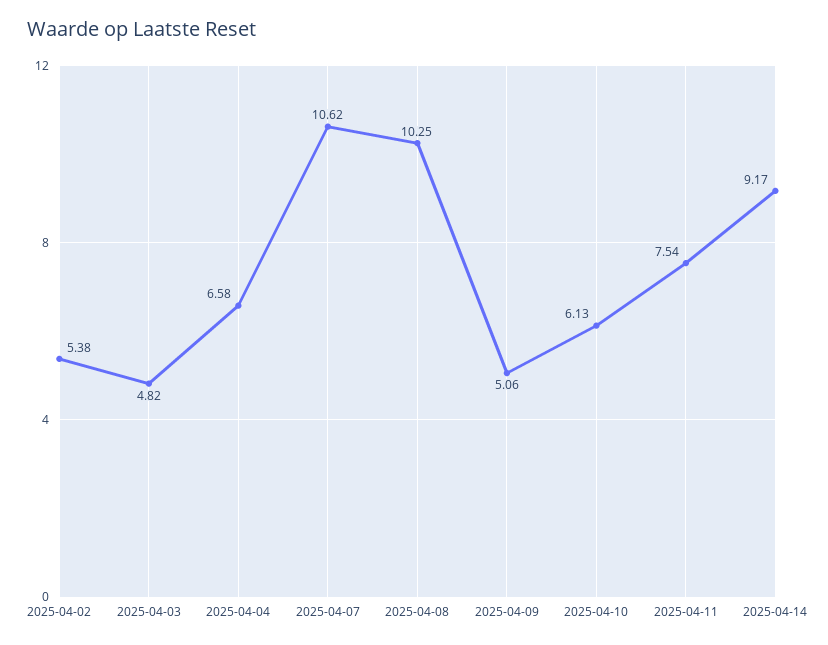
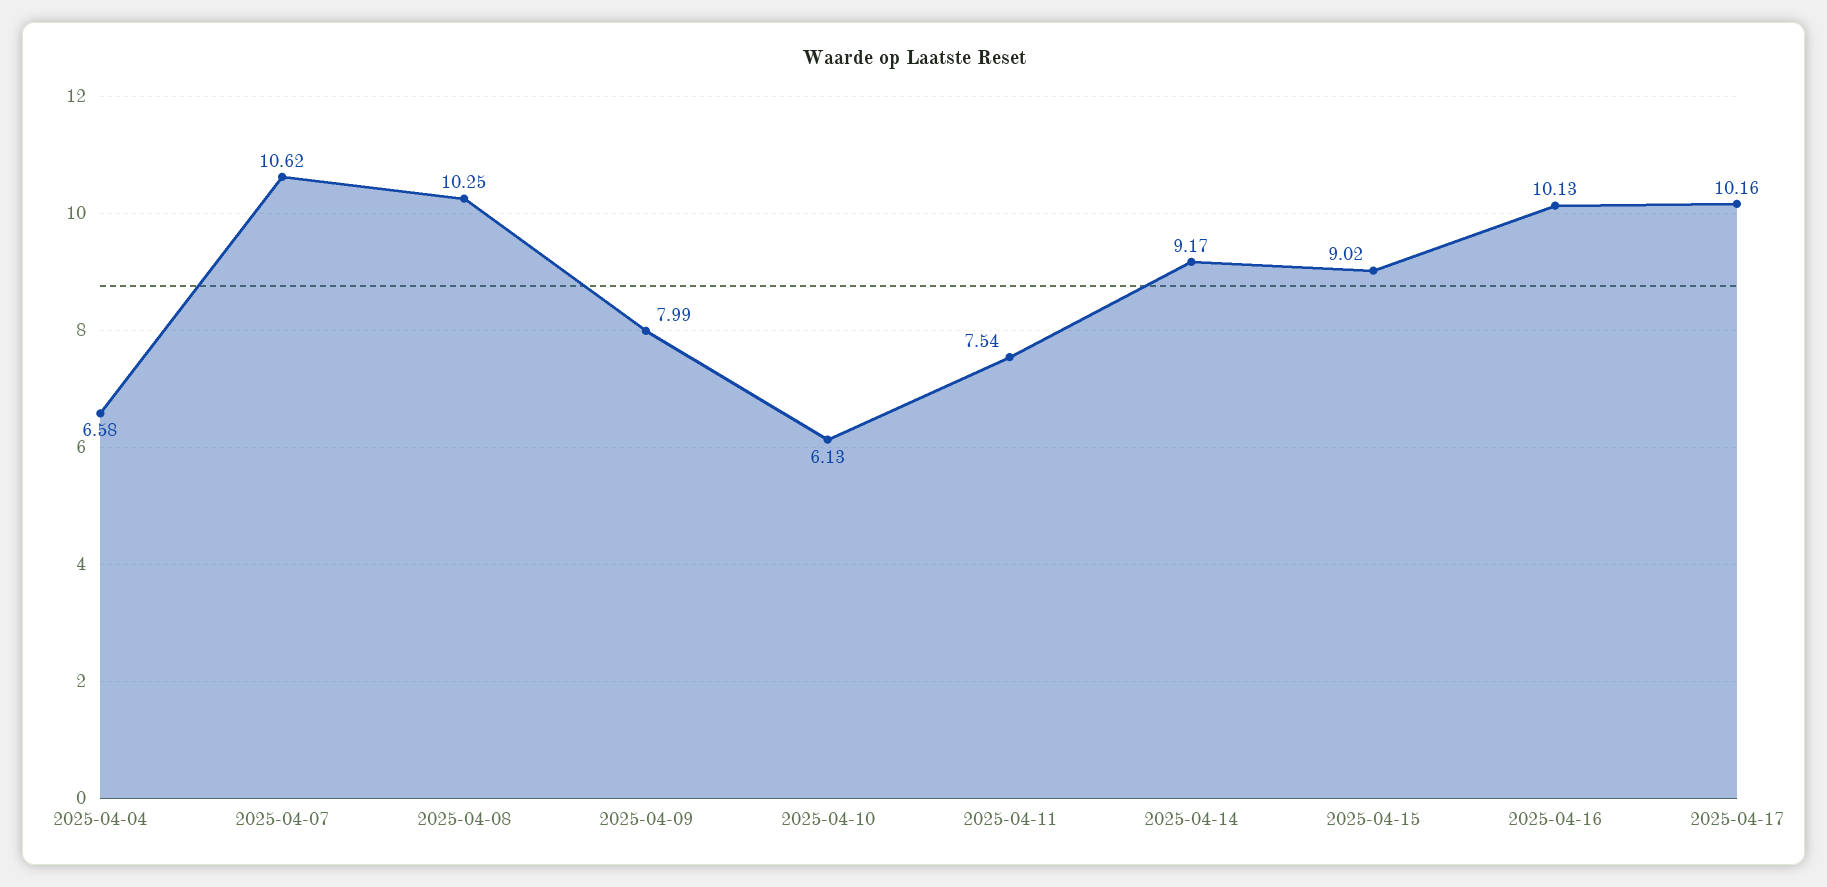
2025-04-02: 5.38 -> none
2025-04-03: 4.82 -> none
2025-04-09: 5.06 -> 7.99
2025-04-15: none -> 9.02
2025-04-16: none -> 10.13
2025-04-17: none -> 10.16

